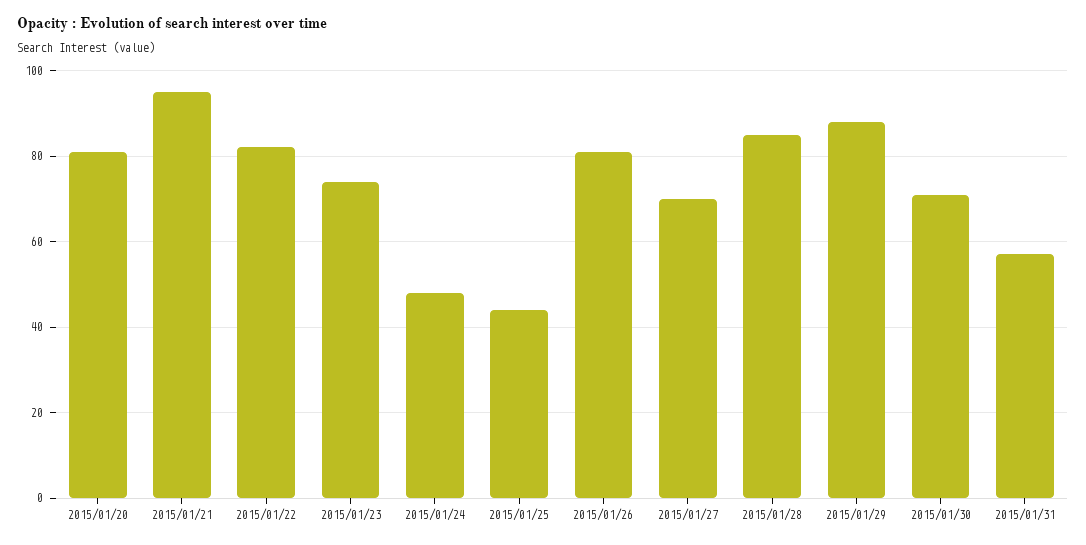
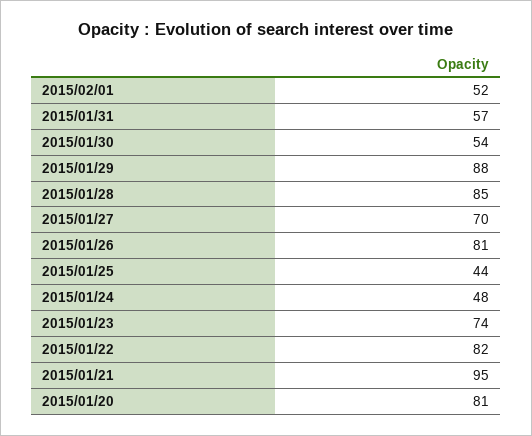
2015/01/30: 70 -> 54
2015/02/01: none -> 52

